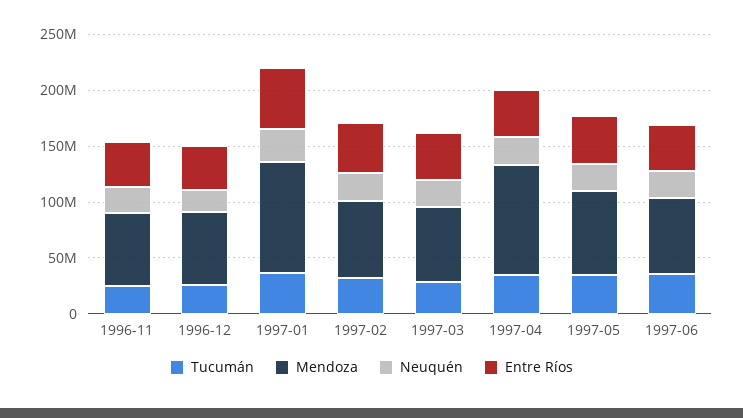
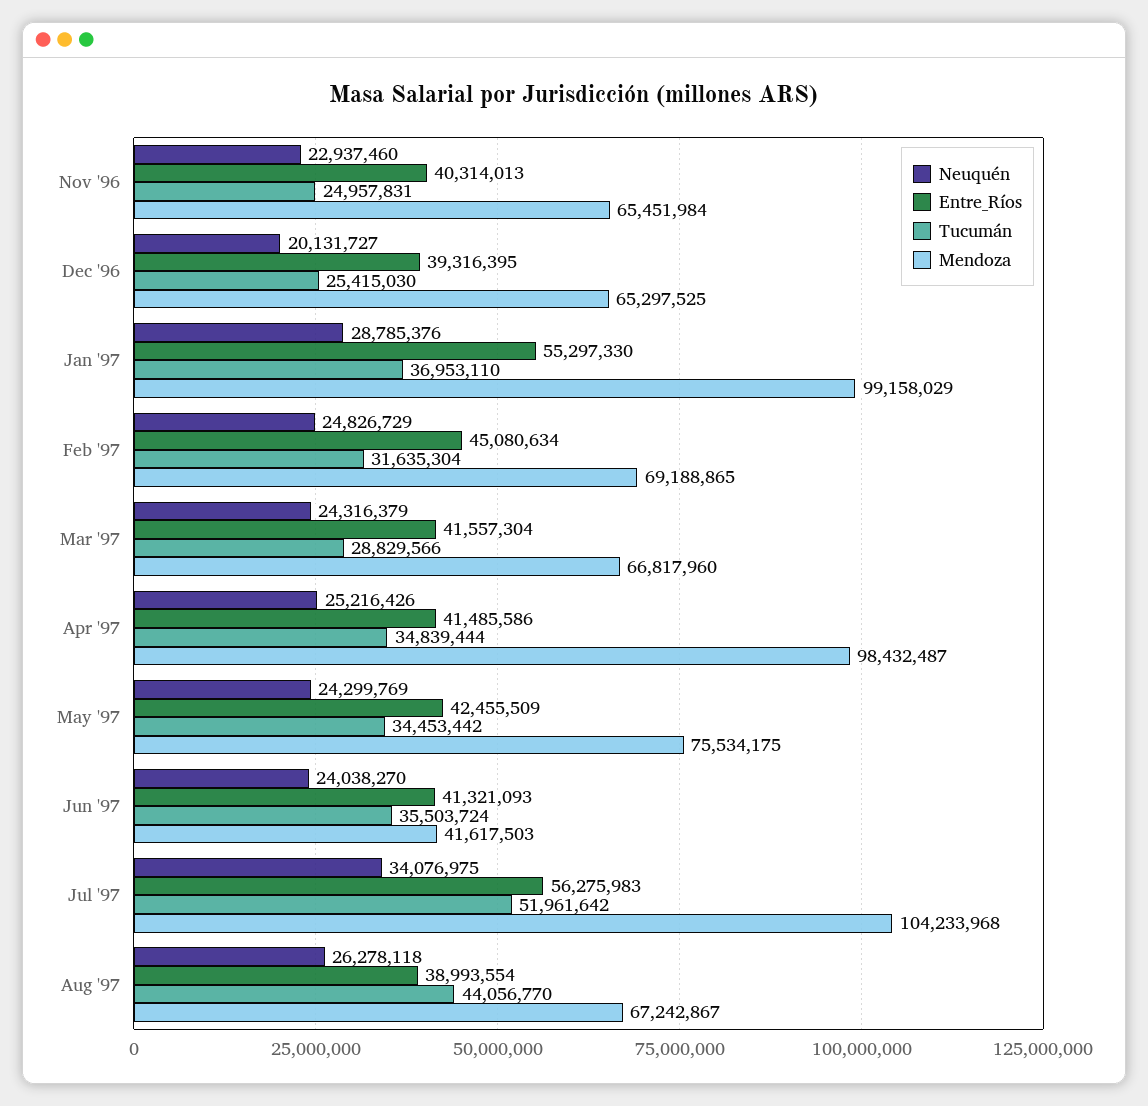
Mendoza, 1997-06: 70000000 -> 41617503
Neuquén, Jul '97: none -> 34076975
Entre Ríos, Jul '97: none -> 56275983
Tucumán, Jul '97: none -> 51961642
Mendoza, Jul '97: none -> 104233968
Neuquén, Aug '97: none -> 26278118
Entre Ríos, Aug '97: none -> 38993554
Tucumán, Aug '97: none -> 44056770
Mendoza, Aug '97: none -> 67242867

